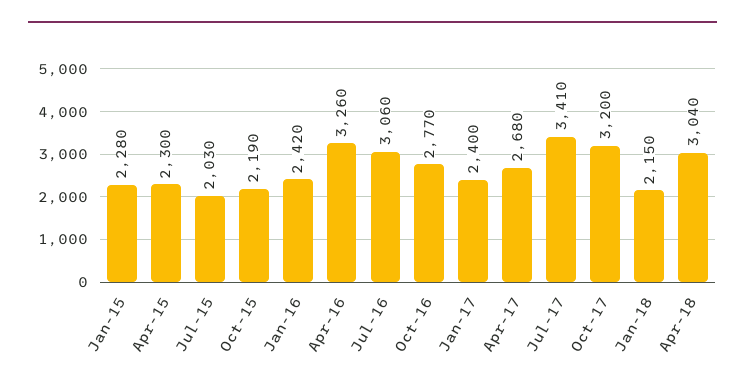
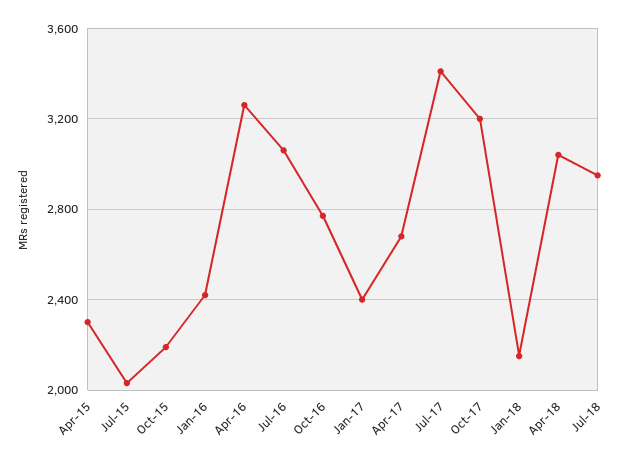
Jan-15: 2280 -> none
Jul-18: none -> 2950

